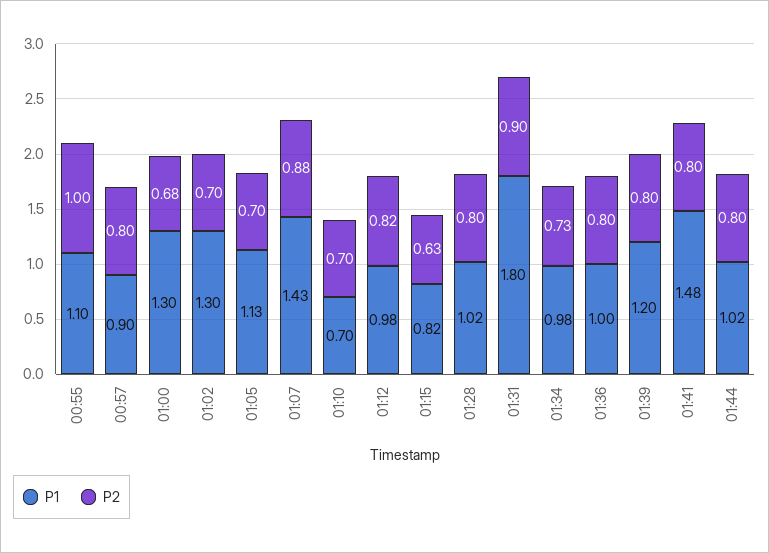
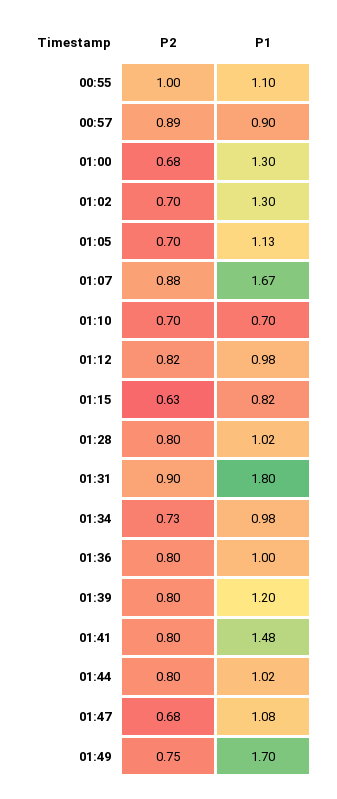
P2, 00:57: 0.8 -> 0.89
P1, 01:07: 1.43 -> 1.67
P2, 01:47: none -> 0.68
P1, 01:47: none -> 1.08
P2, 01:49: none -> 0.75
P1, 01:49: none -> 1.7

